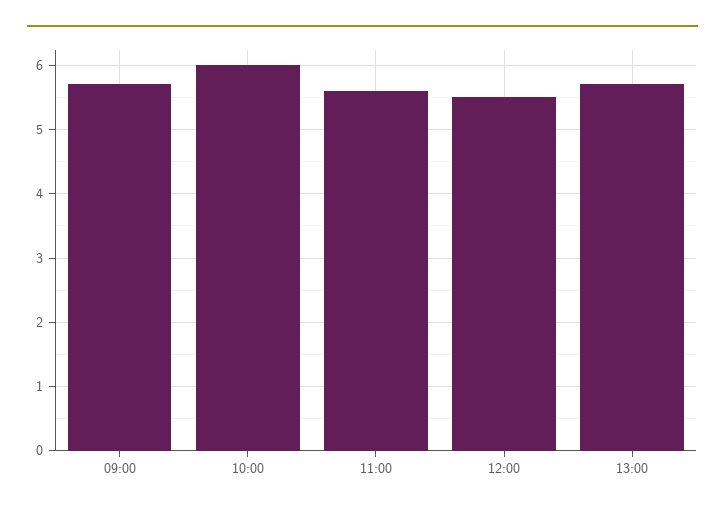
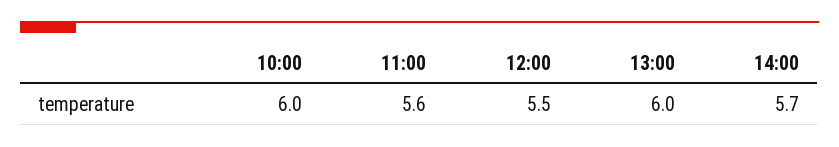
09:00: 5.7 -> none
13:00: 5.7 -> 6
14:00: none -> 5.7

